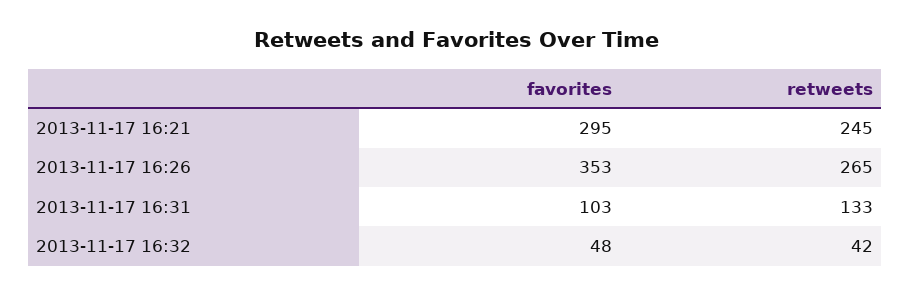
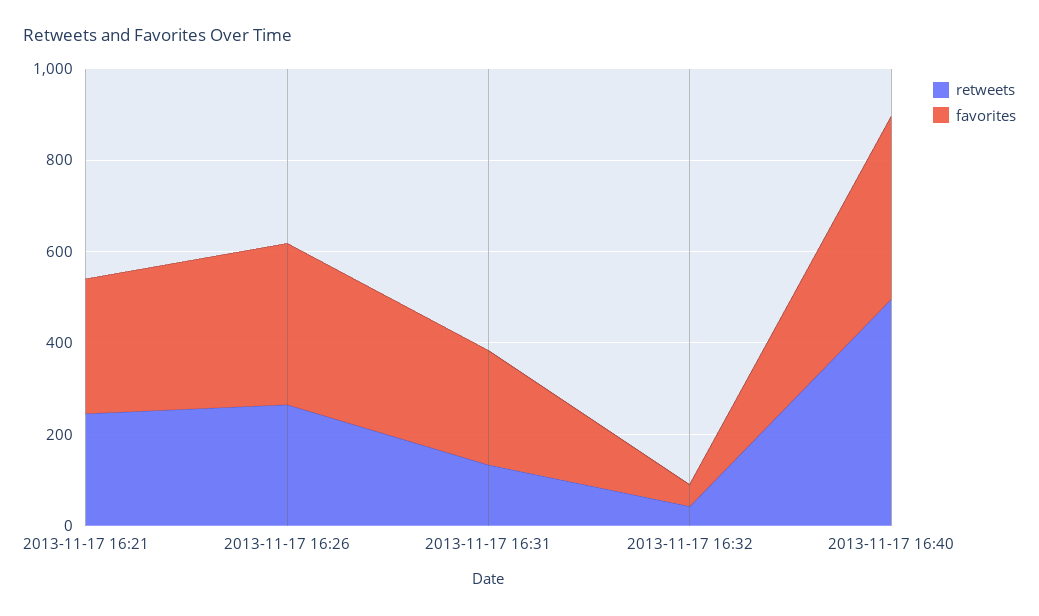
favorites, 2013-11-17 16:31: 103 -> 250
retweets, 2013-11-17 16:40: none -> 500
favorites, 2013-11-17 16:40: none -> 400

